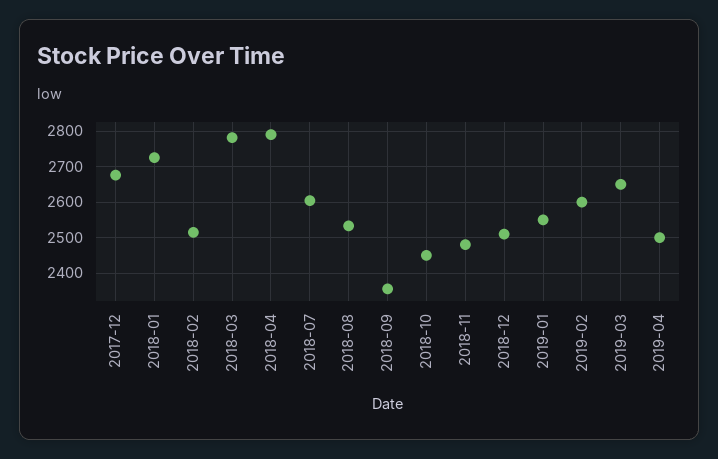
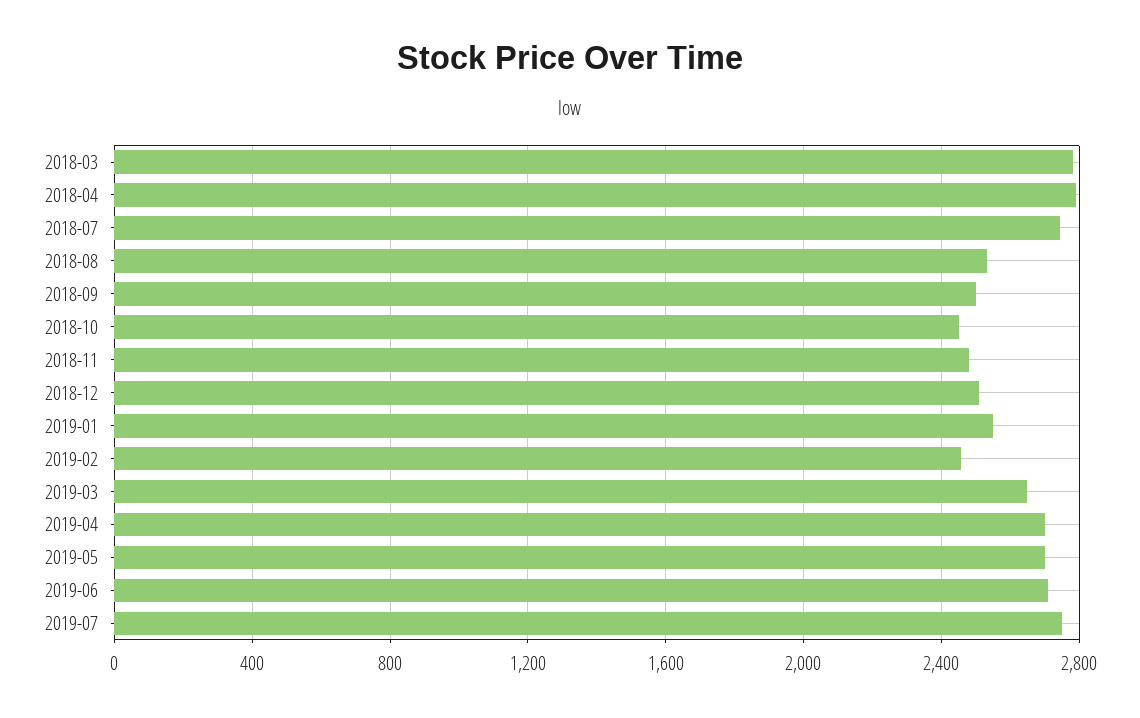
2017-12: 2680 -> none
2018-01: 2720 -> none
2018-02: 2520 -> none
2018-07: 2600 -> 2750
2018-09: 2360 -> 2500
2019-02: 2600 -> 2450
2019-04: 2500 -> 2700
2019-05: none -> 2700
2019-06: none -> 2700
2019-07: none -> 2750

